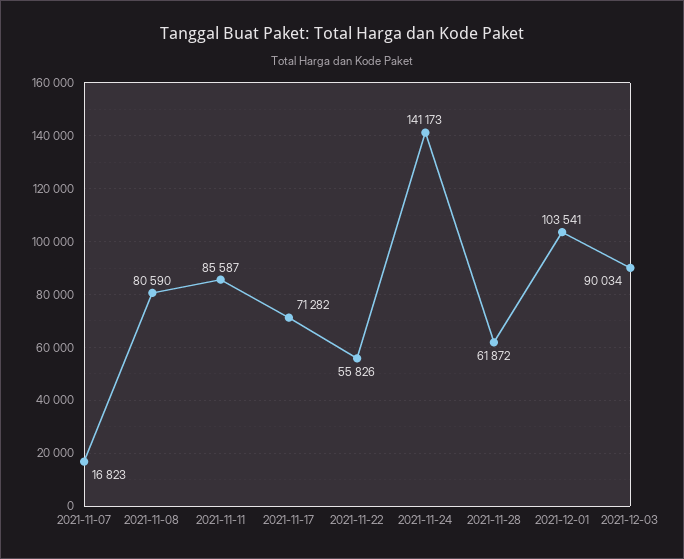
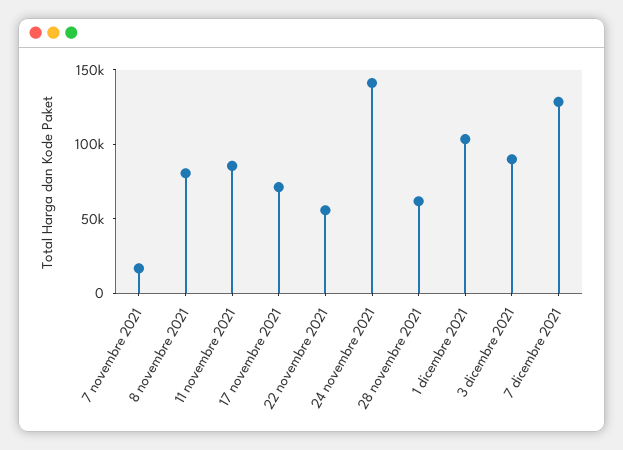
7 dicembre 2021: none -> 130000

